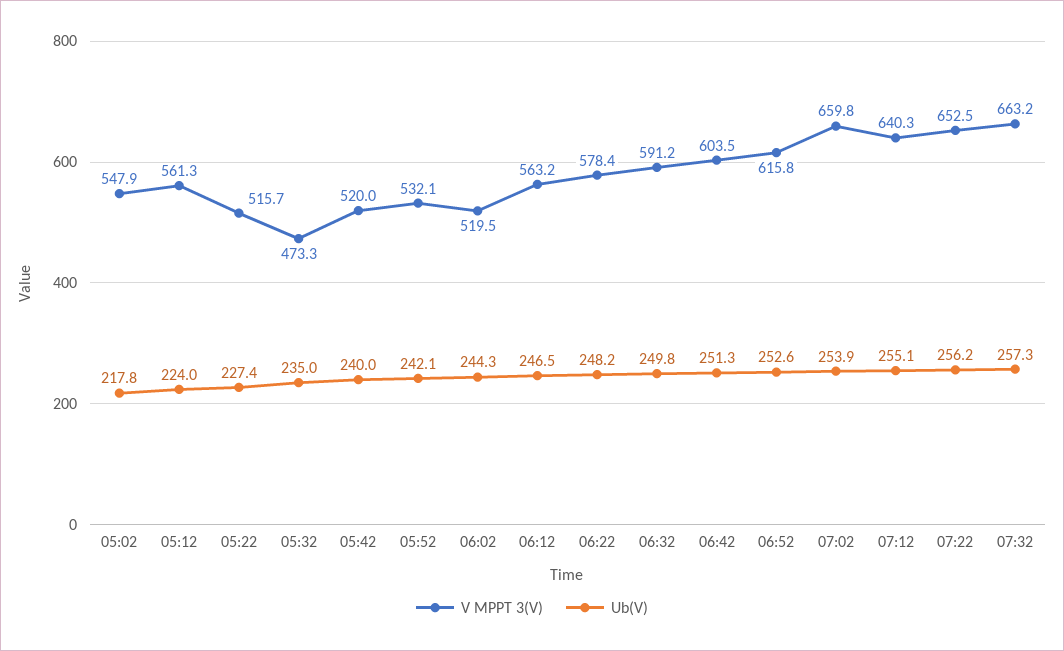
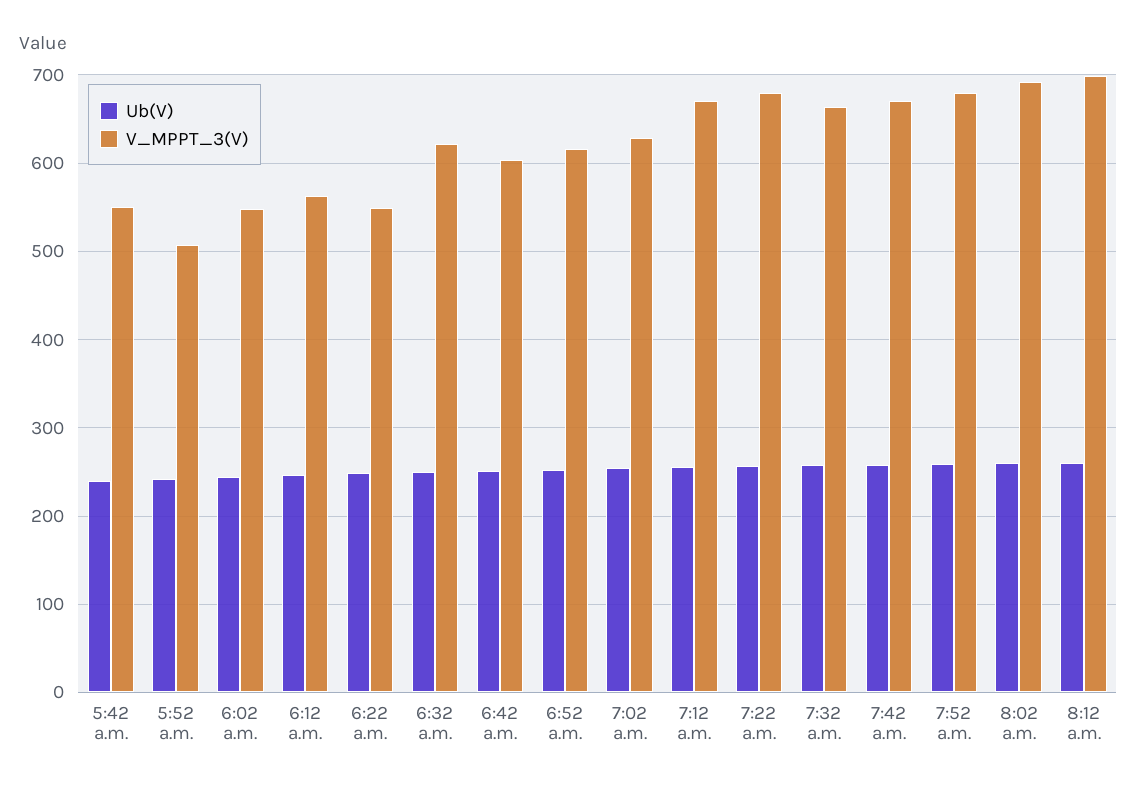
V MPPT 3(V), 05:02: 547.9 -> none
Ub(V), 05:02: 217.8 -> none
V MPPT 3(V), 05:12: 561.3 -> none
Ub(V), 05:12: 224 -> none
V MPPT 3(V), 05:22: 515.7 -> none
Ub(V), 05:22: 227.4 -> none
V MPPT 3(V), 05:32: 473.3 -> none
Ub(V), 05:32: 235 -> none
V MPPT 3(V), 05:42: 520 -> 550
V MPPT 3(V), 05:52: 532.1 -> 510
V MPPT 3(V), 06:02: 519.5 -> 550
V MPPT 3(V), 06:22: 578.4 -> 550
V MPPT 3(V), 06:32: 591.2 -> 620
V MPPT 3(V), 07:02: 659.8 -> 630
V MPPT 3(V), 07:12: 640.3 -> 670
V MPPT 3(V), 07:22: 652.5 -> 680
Ub(V), 7:42 a.m.: none -> 260
V MPPT 3(V), 7:42 a.m.: none -> 670
Ub(V), 7:52 a.m.: none -> 260
V MPPT 3(V), 7:52 a.m.: none -> 680
Ub(V), 8:02 a.m.: none -> 260
V MPPT 3(V), 8:02 a.m.: none -> 690
Ub(V), 8:12 a.m.: none -> 260
V MPPT 3(V), 8:12 a.m.: none -> 700

